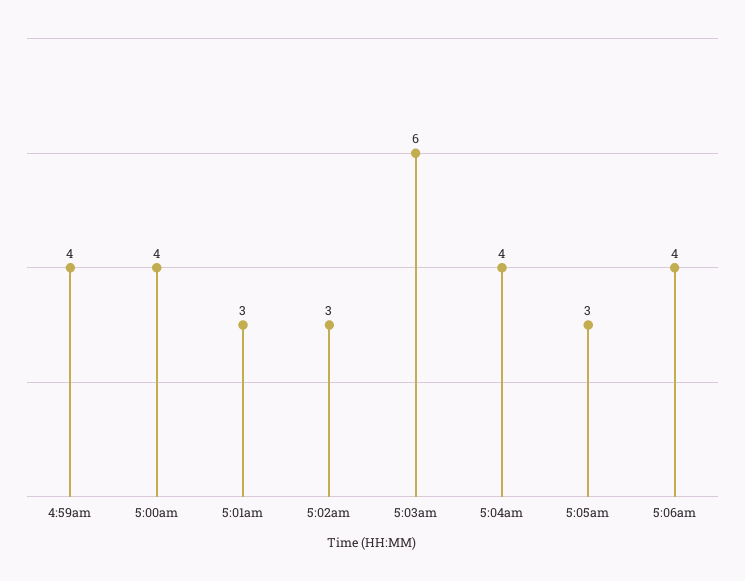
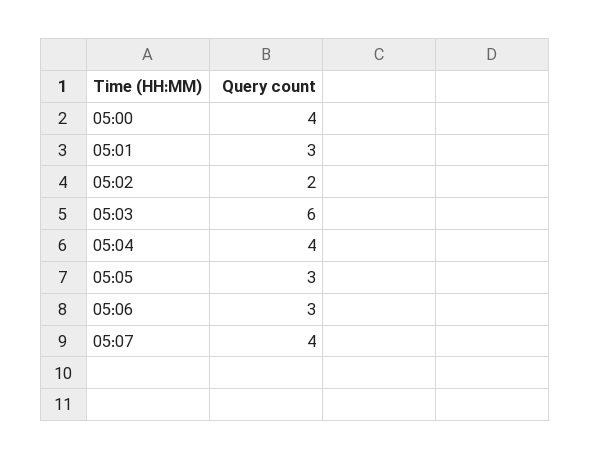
4:59am: 4 -> none
5:02am: 3 -> 2
5:06am: 4 -> 3
05:07: none -> 4

